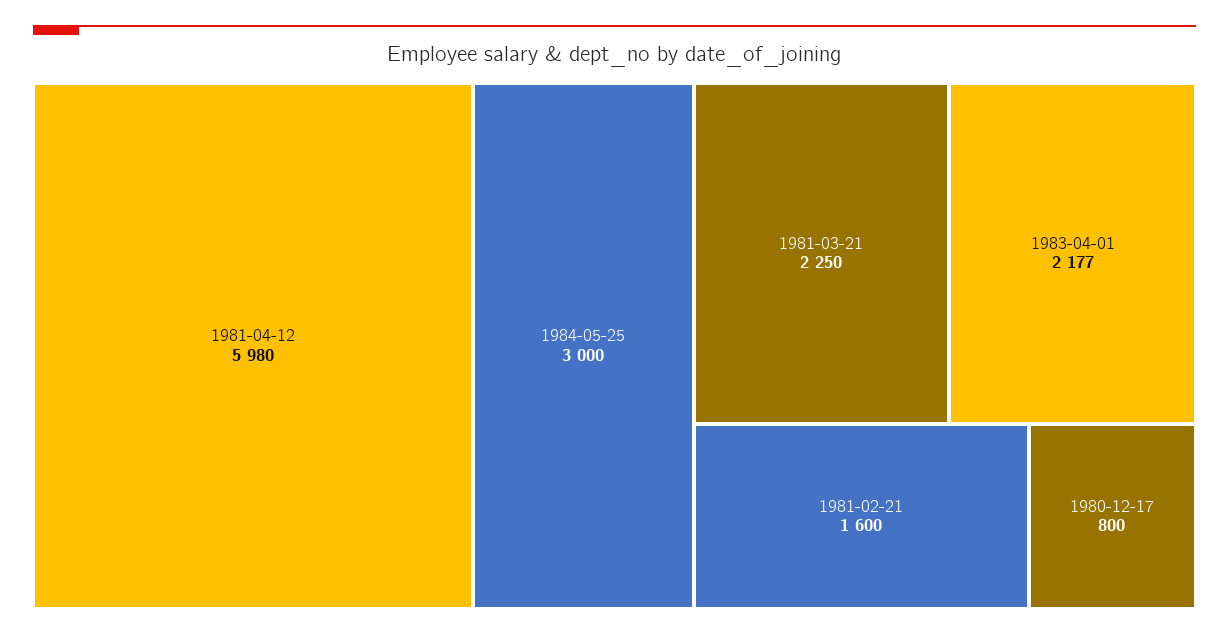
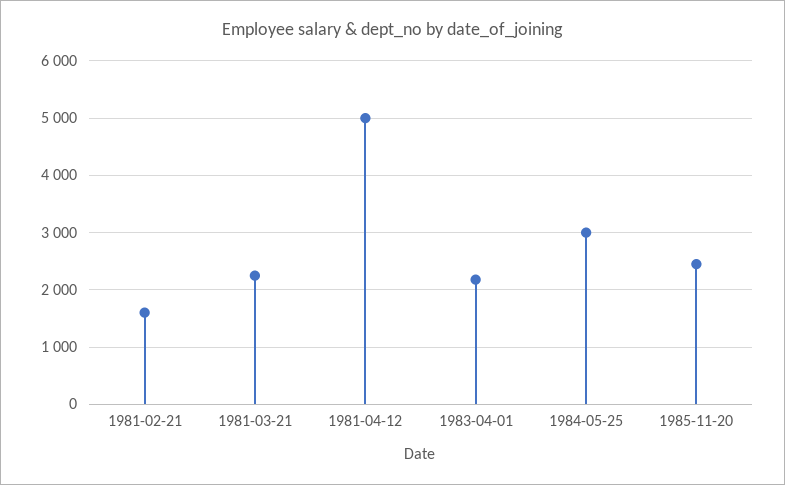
1981-04-12: 5980 -> 5000
1980-12-17: 800 -> none
1985-11-20: none -> 2400

